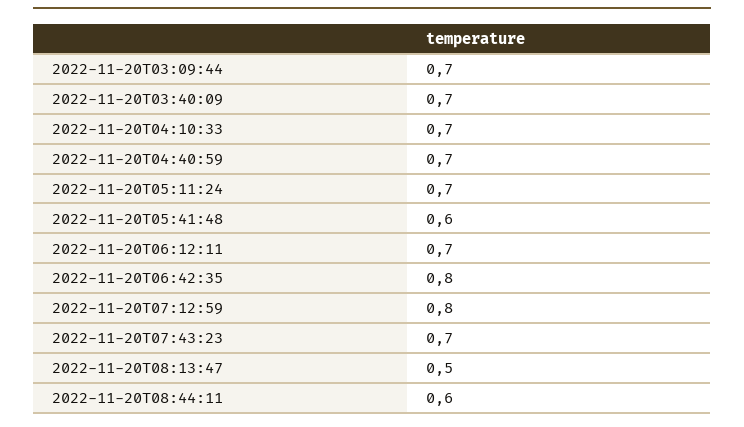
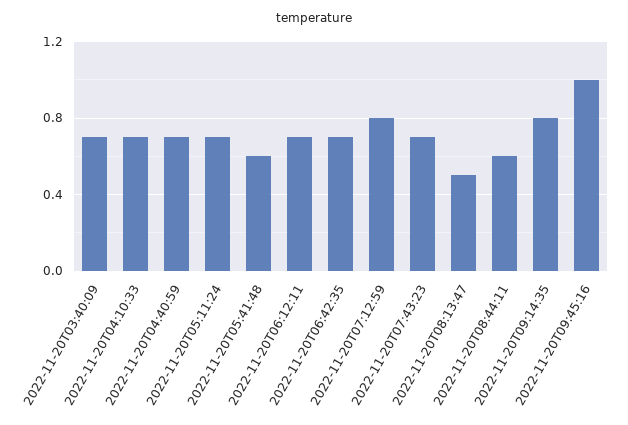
2022-11-20T03:09:44: 0.7 -> none
2022-11-20T06:42:35: 0.8 -> 0.7
2022-11-20T09:14:35: none -> 0.8
2022-11-20T09:45:16: none -> 1

